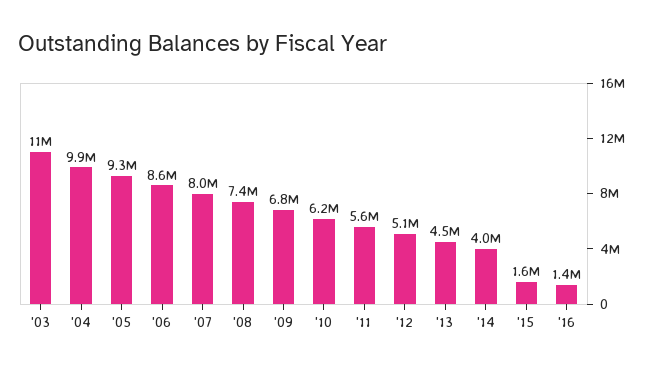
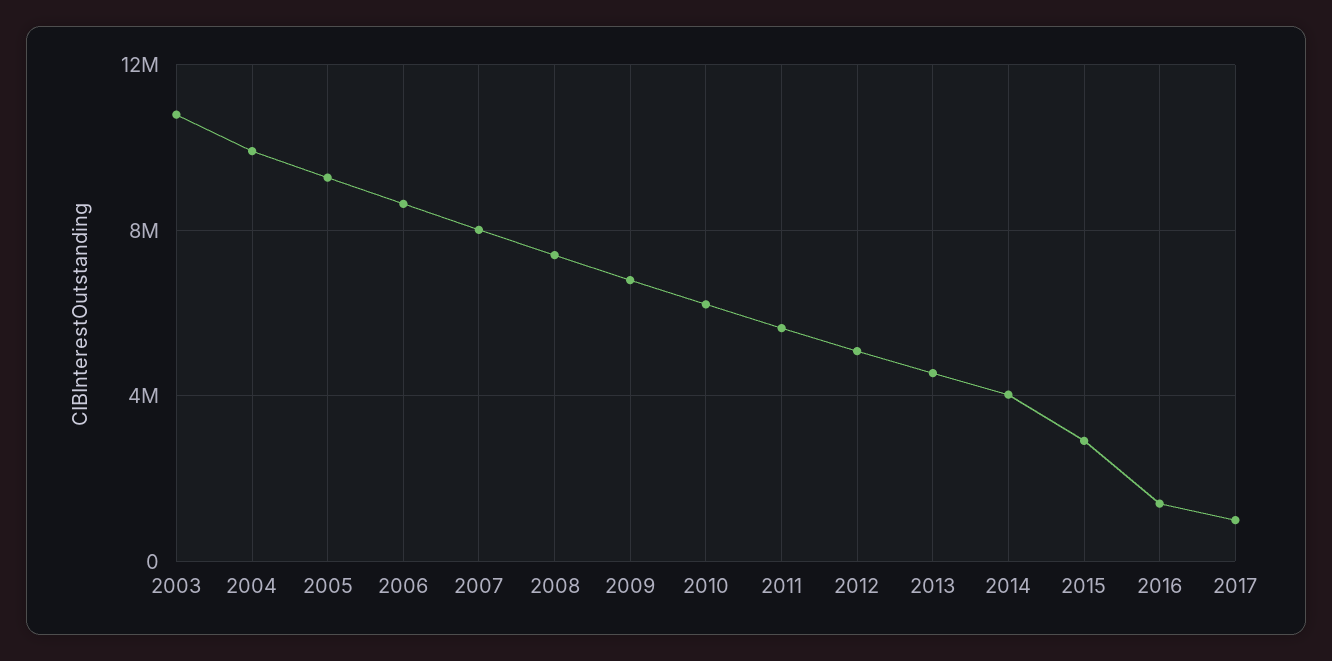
'15: 1600000 -> 3000000
2017: none -> 1000000

